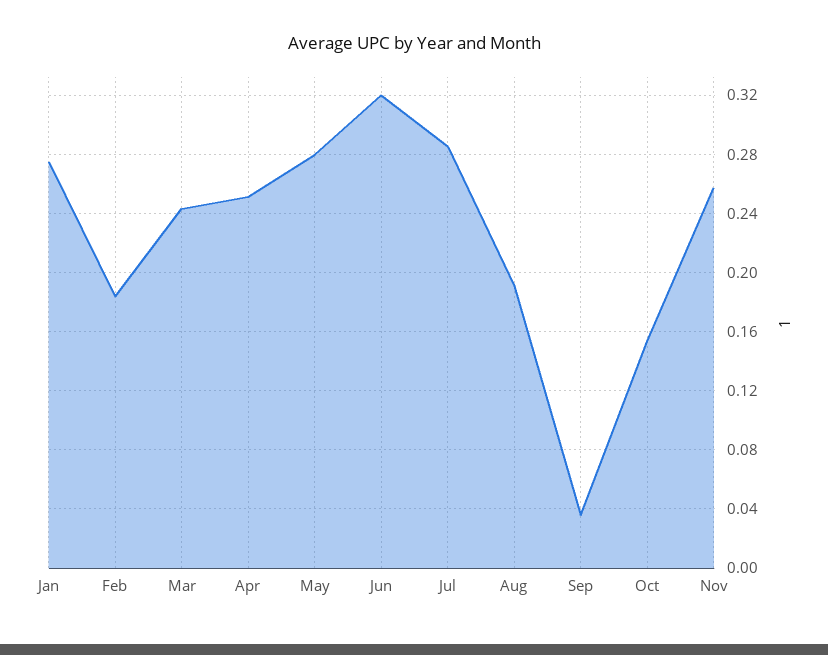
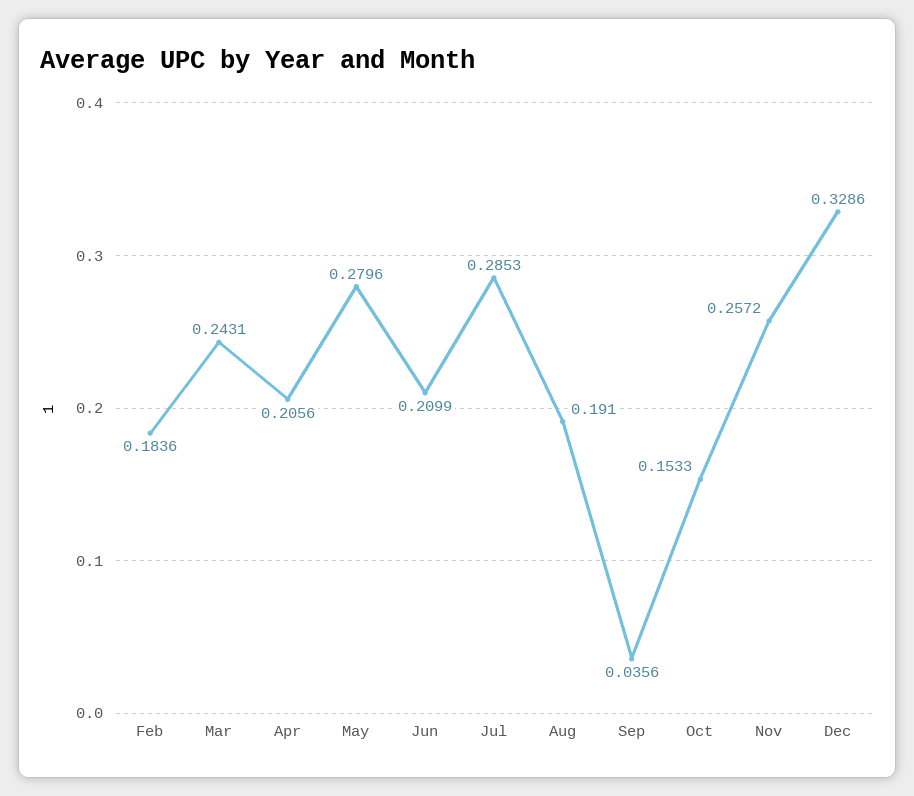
Jan: 0.275 -> none
Apr: 0.25 -> 0.2056
Jun: 0.32 -> 0.2099
Dec: none -> 0.3286

